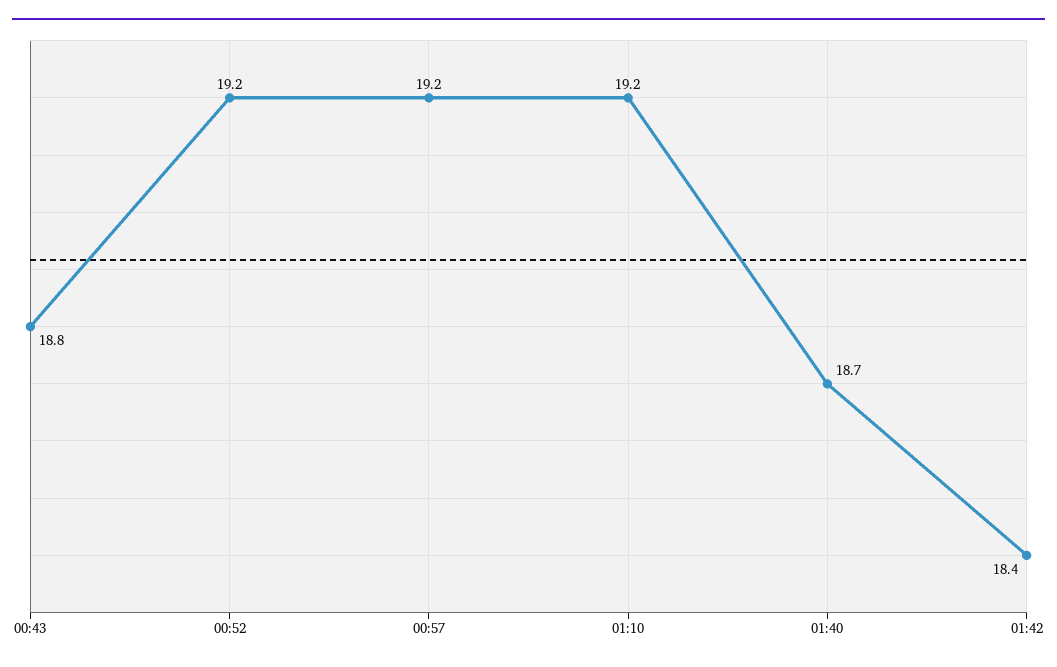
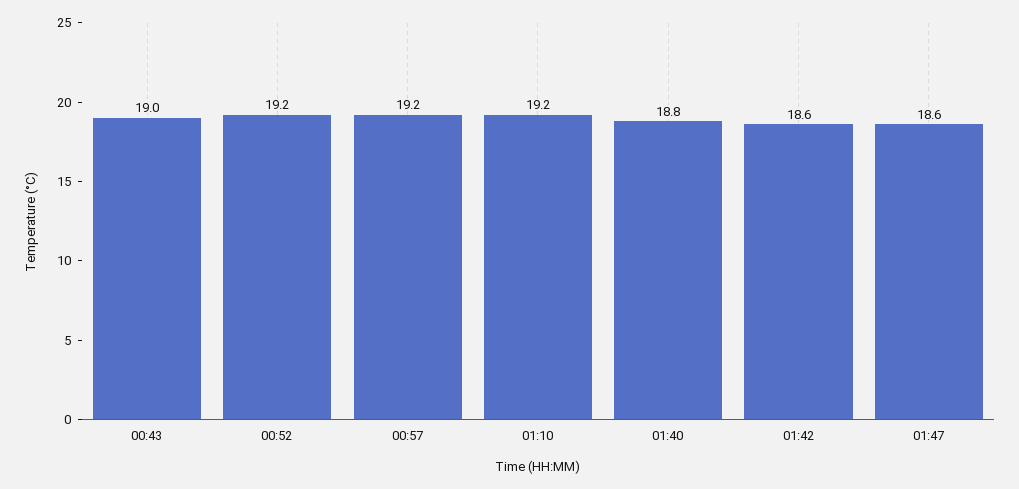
00:43: 18.8 -> 19
01:40: 18.7 -> 18.8
01:42: 18.4 -> 18.6
01:47: none -> 18.6

